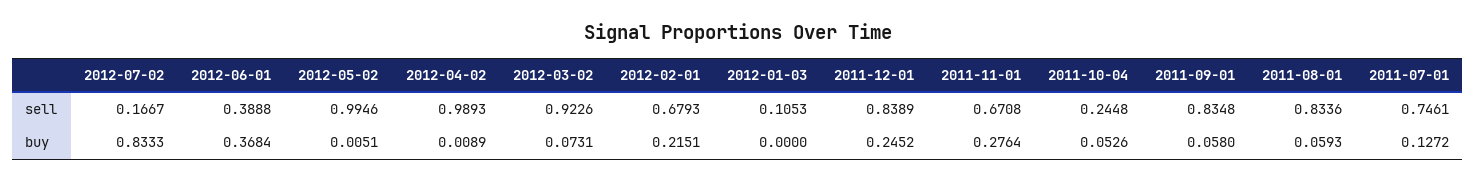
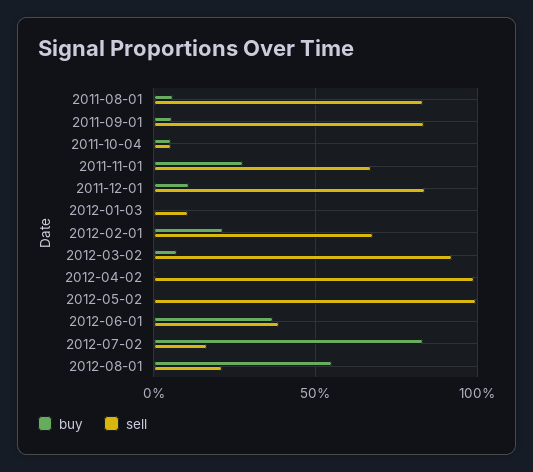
sell, 2011-10-04: 0.2448 -> 0.05
sell, 2011-07-01: 0.7461 -> none
buy, 2011-12-01: 0.2452 -> 0.1
buy, 2011-07-01: 0.1272 -> none
buy, 2012-08-01: none -> 0.55
sell, 2012-08-01: none -> 0.2

